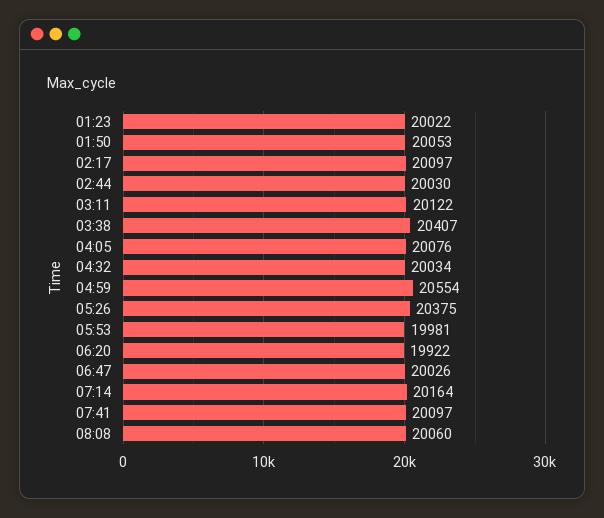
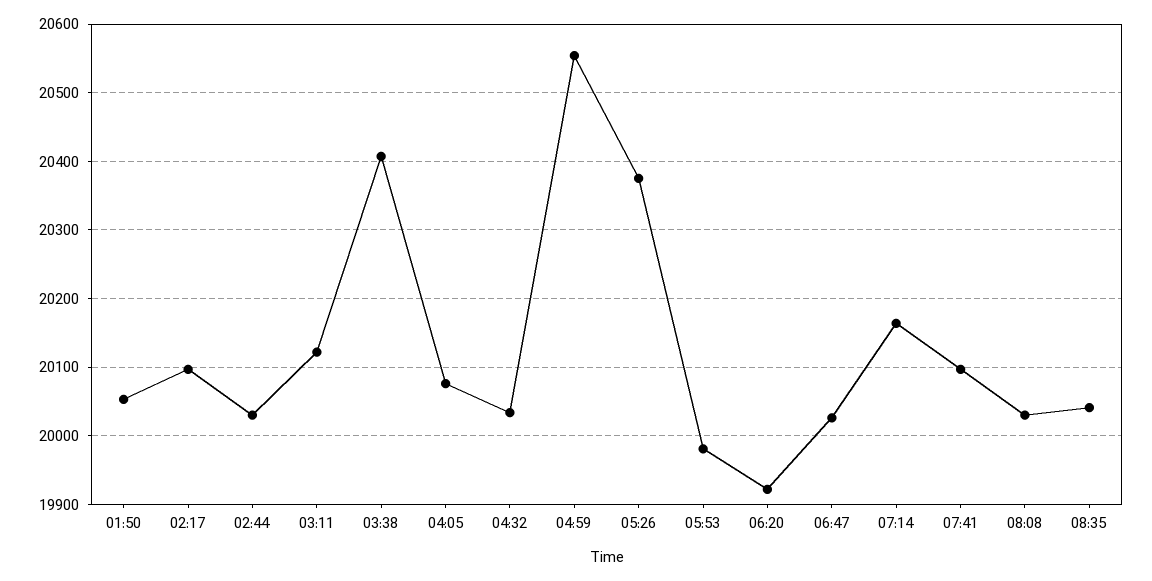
01:23: 20022 -> none
08:08: 20060 -> 20030
08:35: none -> 20040

